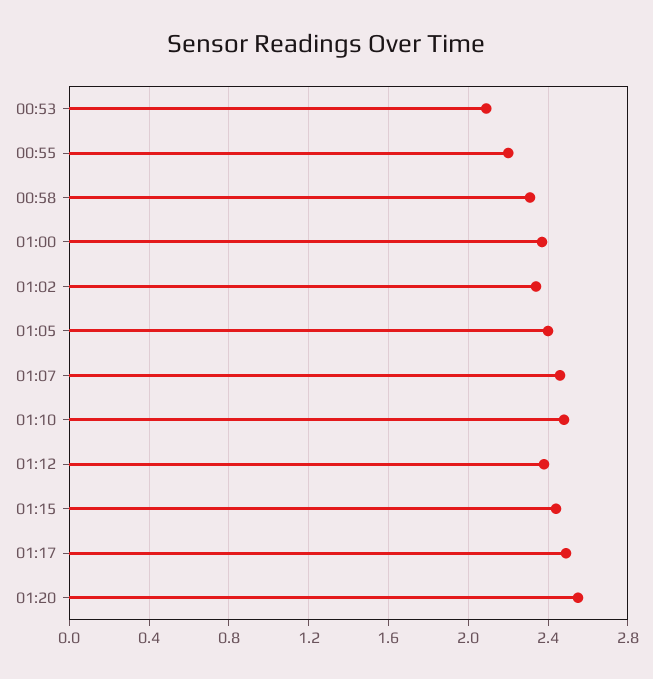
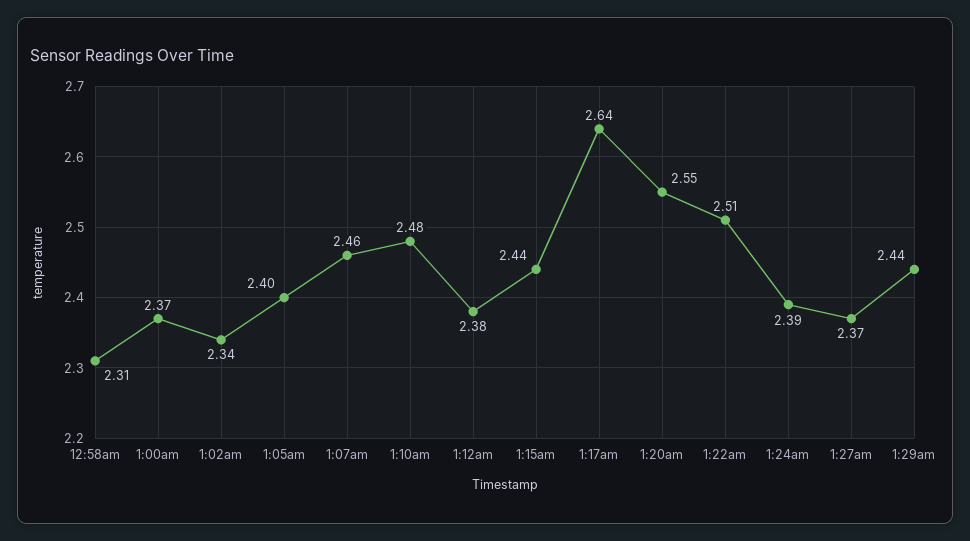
00:53: 2.1 -> none
00:55: 2.2 -> none
01:17: 2.5 -> 2.64
1:22am: none -> 2.51
1:24am: none -> 2.39
1:27am: none -> 2.37
1:29am: none -> 2.44

